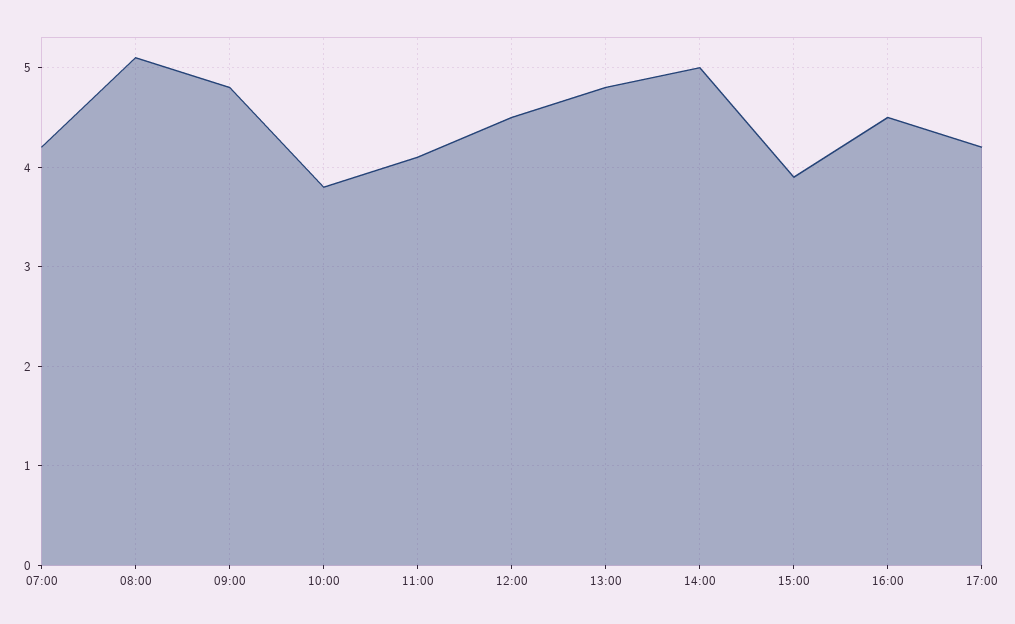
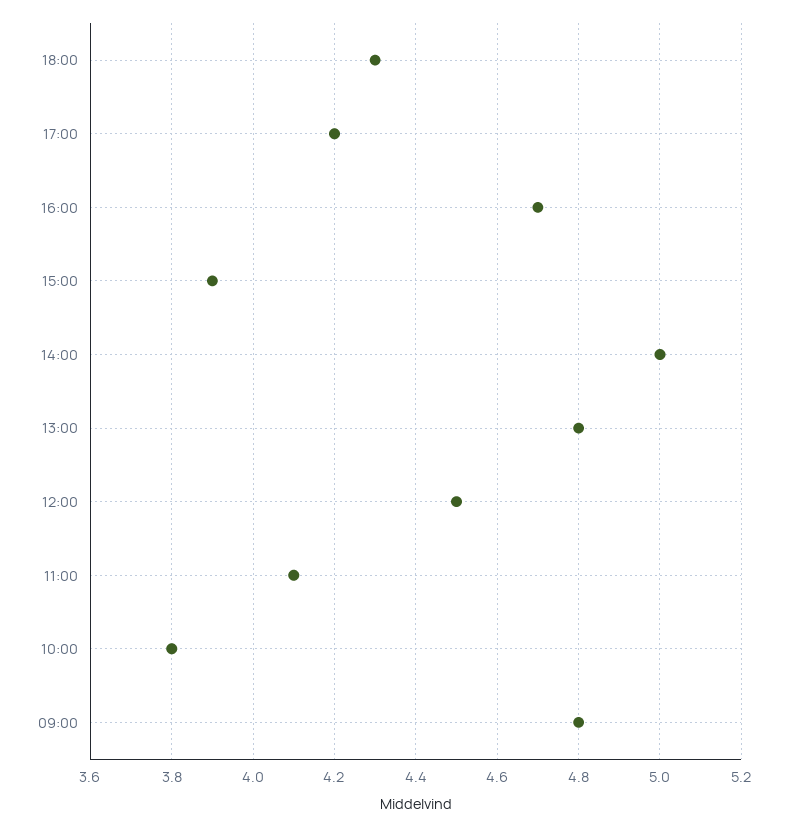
07:00: 4.2 -> none
08:00: 5.1 -> none
16:00: 4.5 -> 4.7
18:00: none -> 4.3

